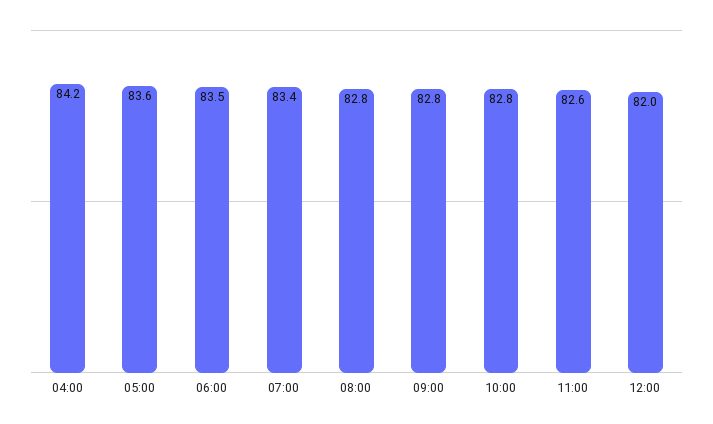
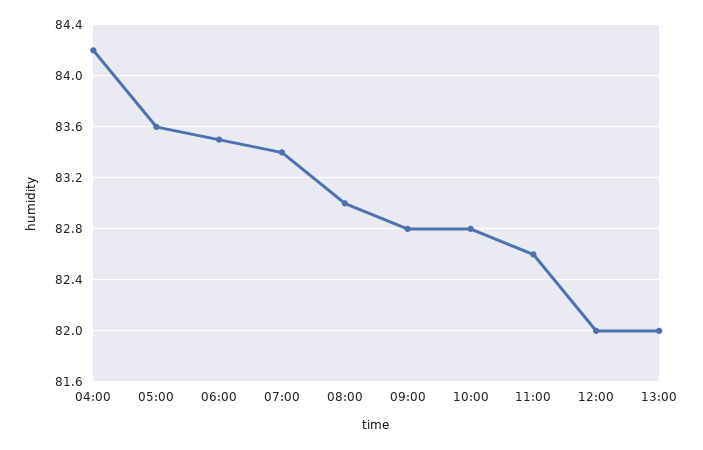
08:00: 82.8 -> 83
13:00: none -> 82

